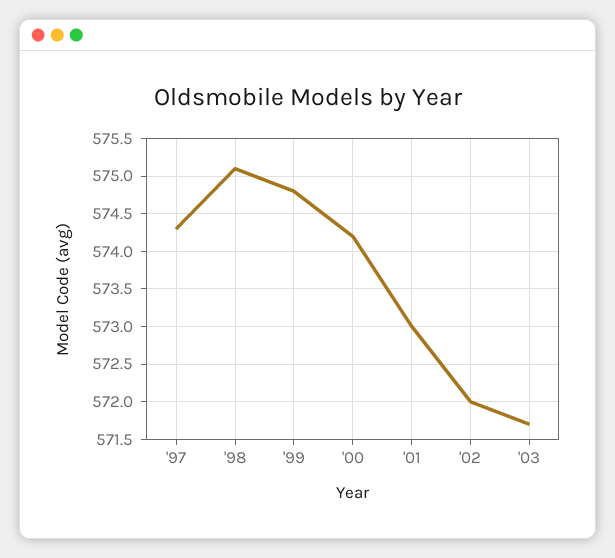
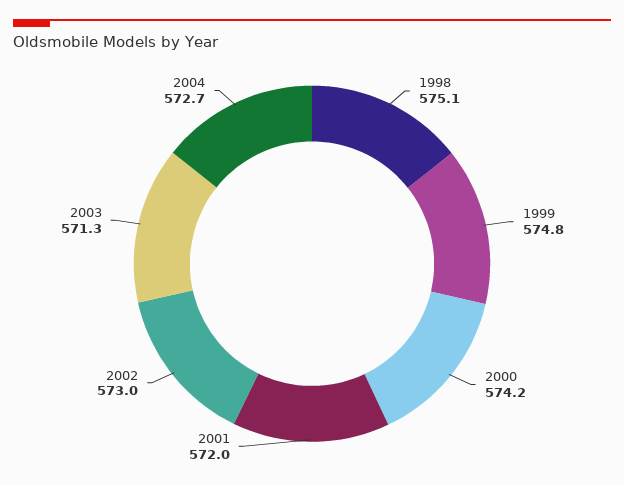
'97: 574.3 -> none
'01: 573 -> 572
'02: 572 -> 573
'03: 571.7 -> 571.3
2004: none -> 572.7

